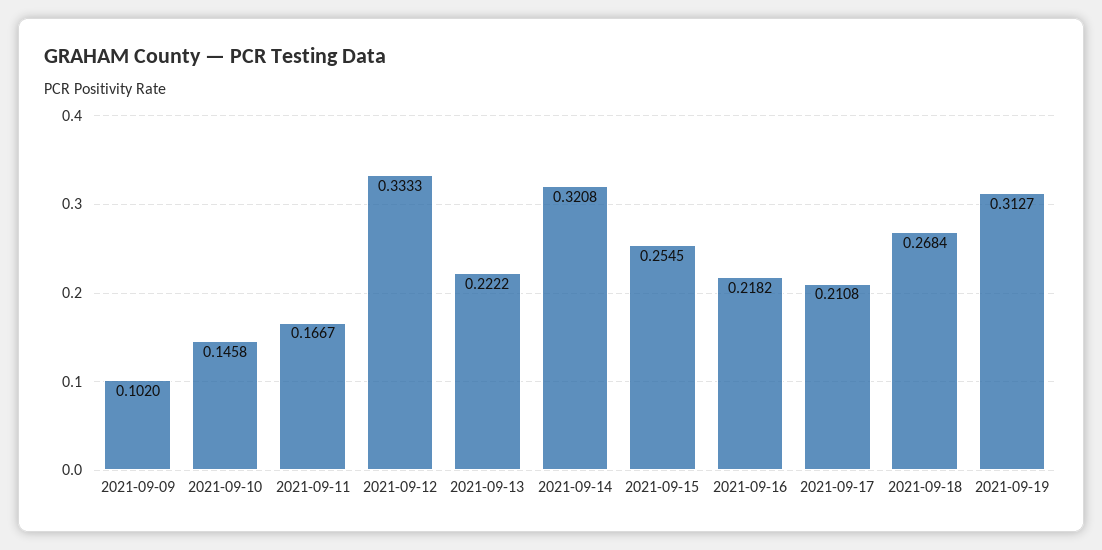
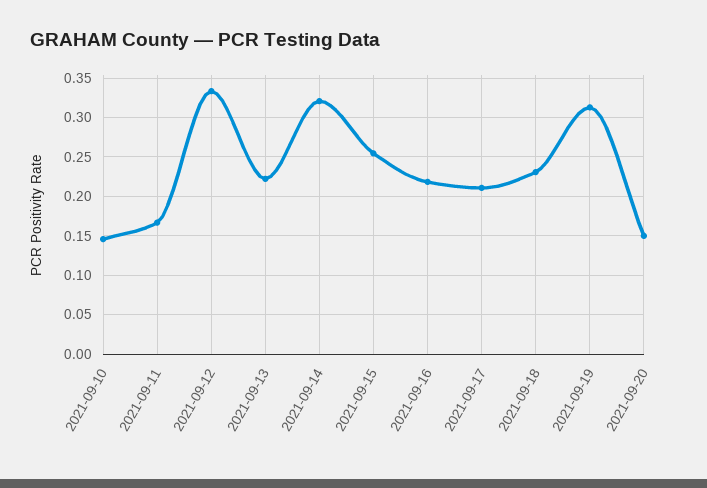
2021-09-09: 0.102 -> none
2021-09-18: 0.2684 -> 0.23
2021-09-20: none -> 0.15

